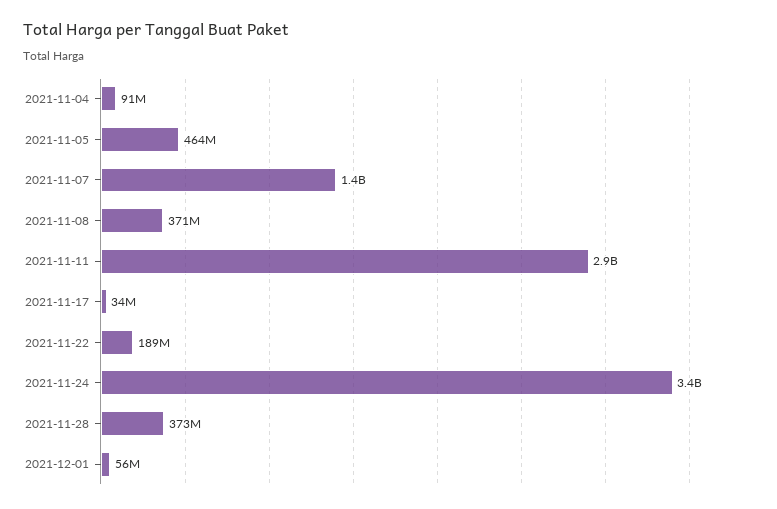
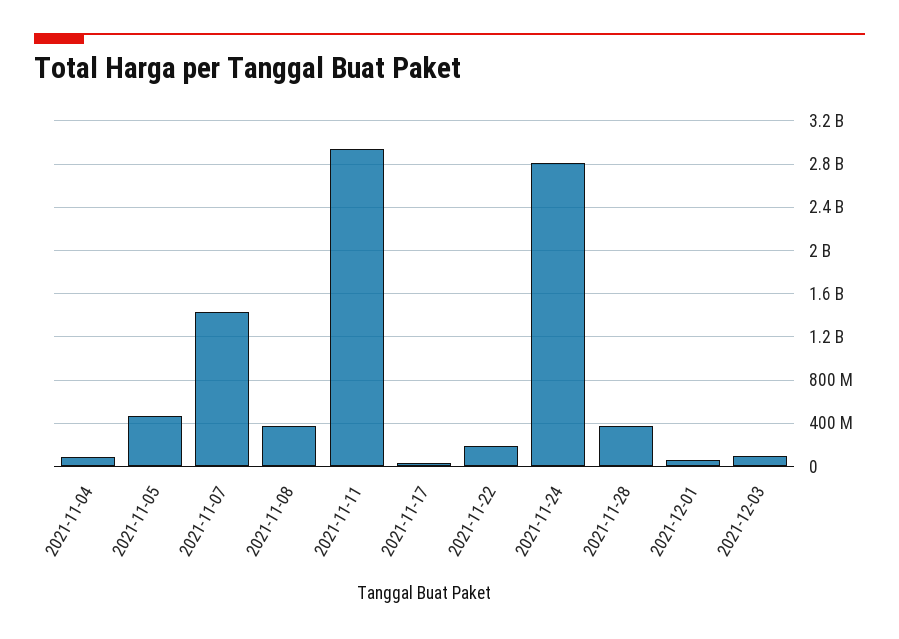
2021-11-24: 3400000000 -> 2800000000
2021-12-03: none -> 100000000

